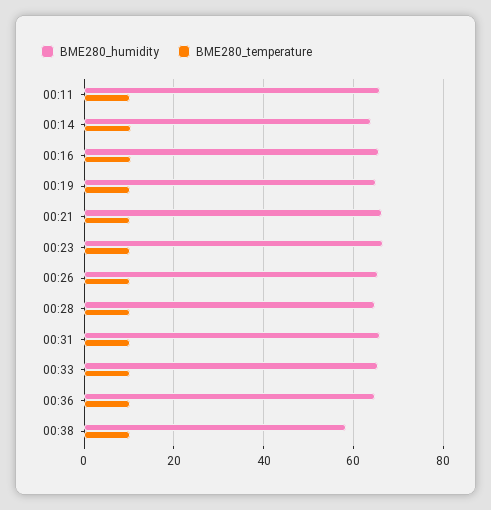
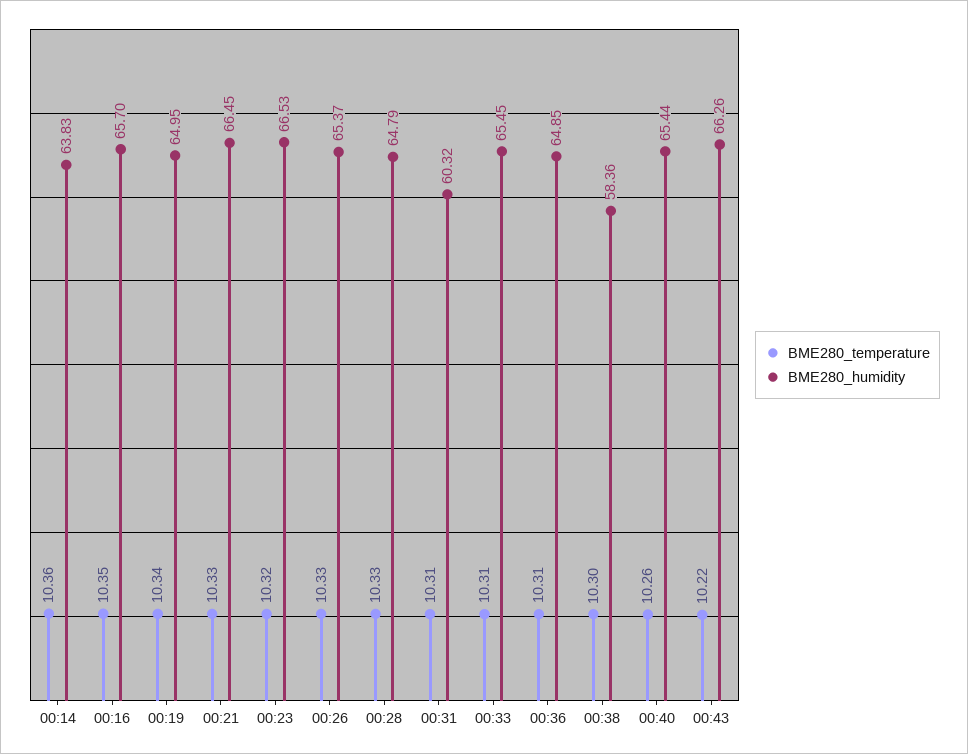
BME280_humidity, 00:11: 66 -> none
BME280_temperature, 00:11: 10 -> none
BME280_humidity, 00:31: 66 -> 60.32
BME280_temperature, 00:40: none -> 10.26
BME280_humidity, 00:40: none -> 65.44
BME280_temperature, 00:43: none -> 10.22
BME280_humidity, 00:43: none -> 66.26

